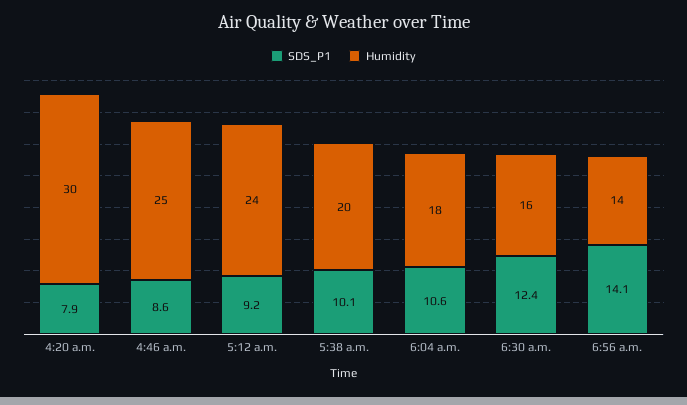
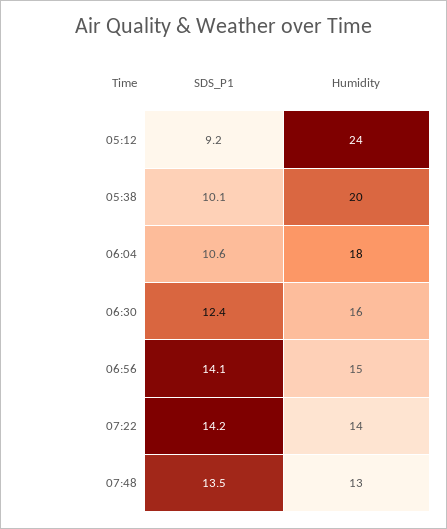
SDS_P1, 4:20 a.m.: 7.9 -> none
Humidity, 4:20 a.m.: 30 -> none
SDS_P1, 4:46 a.m.: 8.6 -> none
Humidity, 4:46 a.m.: 25 -> none
Humidity, 6:56 a.m.: 14 -> 15
SDS_P1, 07:22: none -> 14.2
Humidity, 07:22: none -> 14
SDS_P1, 07:48: none -> 13.5
Humidity, 07:48: none -> 13

